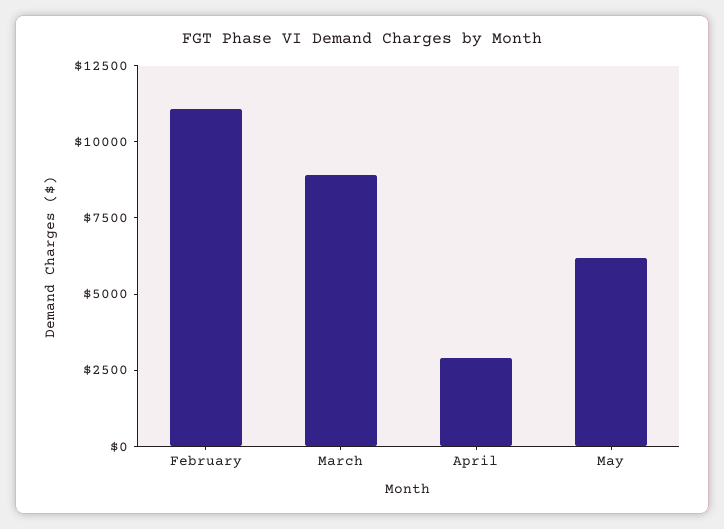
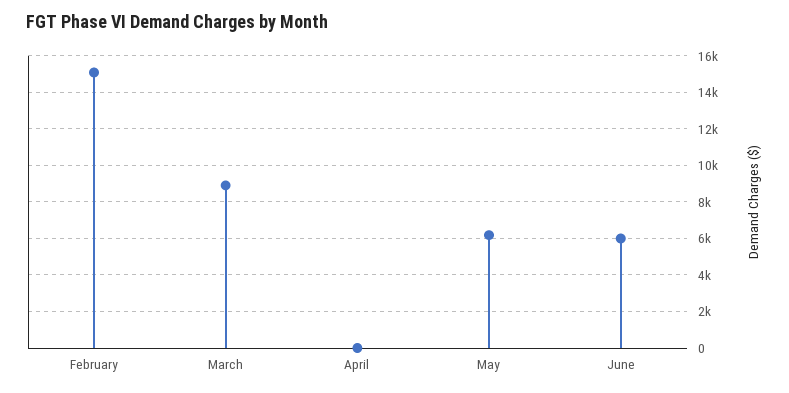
February: 11000 -> 15000
April: 3000 -> 0
June: none -> 6000

